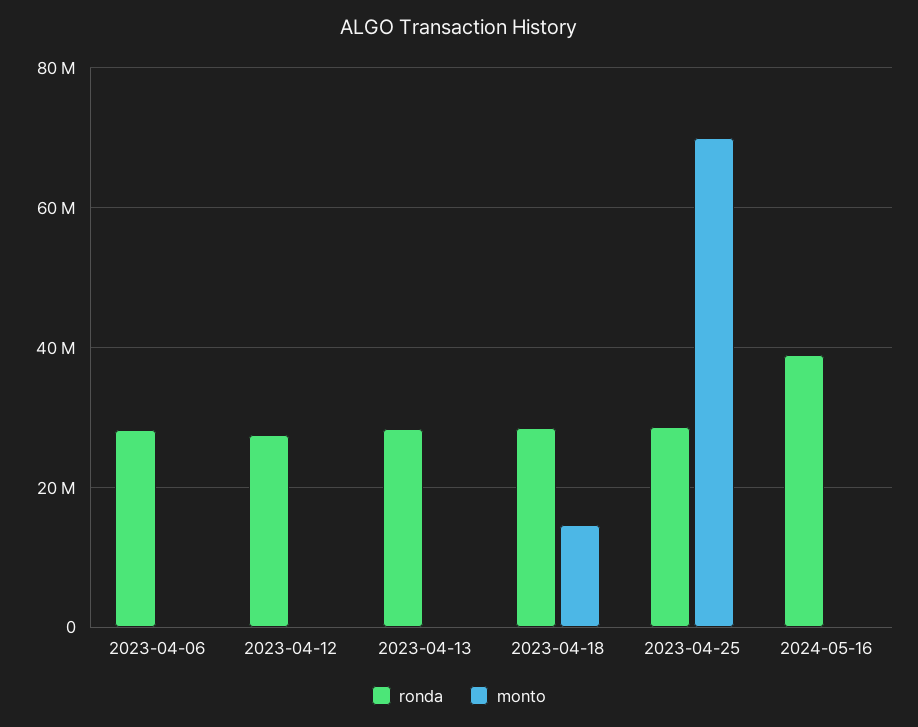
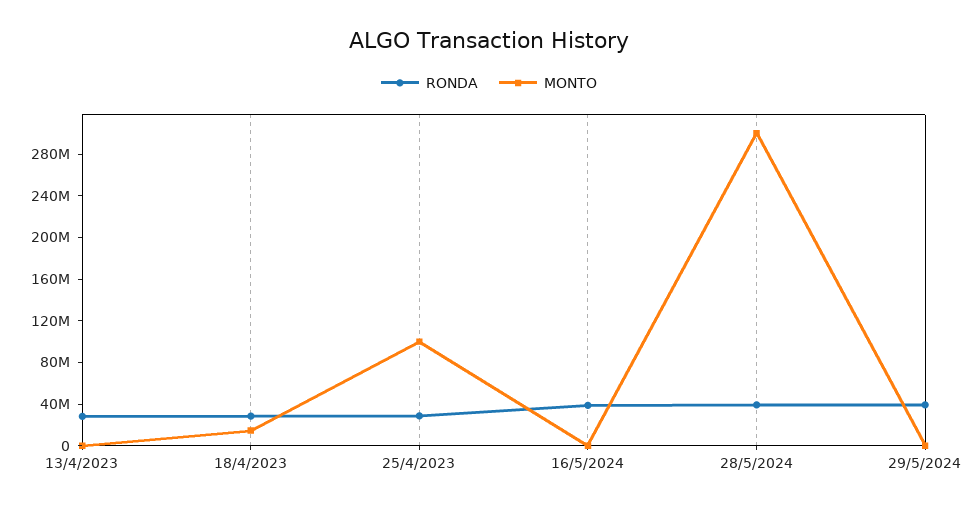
ronda, 2023-04-06: 28000000 -> none
monto, 2023-04-06: 0 -> none
ronda, 2023-04-12: 28000000 -> none
monto, 2023-04-12: 0 -> none
monto, 2023-04-25: 70000000 -> 100000000
ronda, 28/5/2024: none -> 40000000
monto, 28/5/2024: none -> 300000000
ronda, 29/5/2024: none -> 40000000
monto, 29/5/2024: none -> 0

